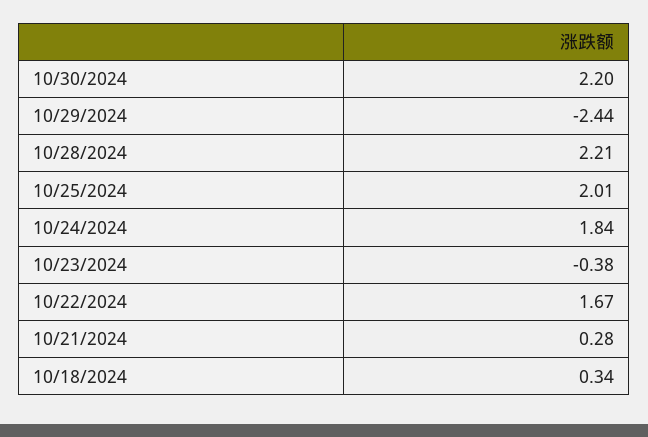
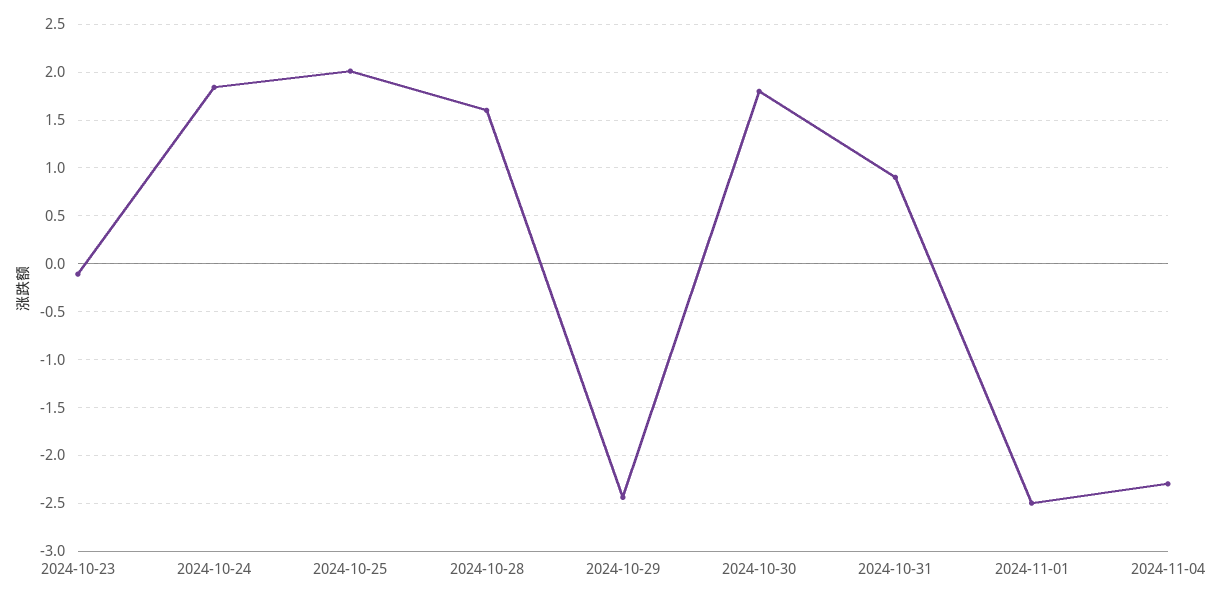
10/30/2024: 2.2 -> 1.8
10/28/2024: 2.21 -> 1.6
10/23/2024: -0.38 -> -0.1
10/22/2024: 1.67 -> none
10/21/2024: 0.28 -> none
10/18/2024: 0.34 -> none
2024-10-31: none -> 0.9
2024-11-01: none -> -2.5
2024-11-04: none -> -2.3

